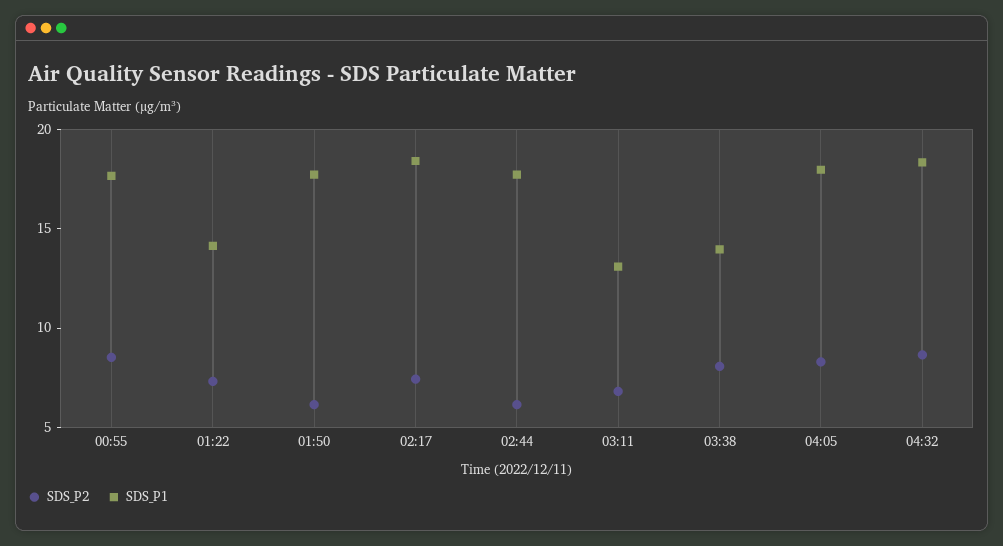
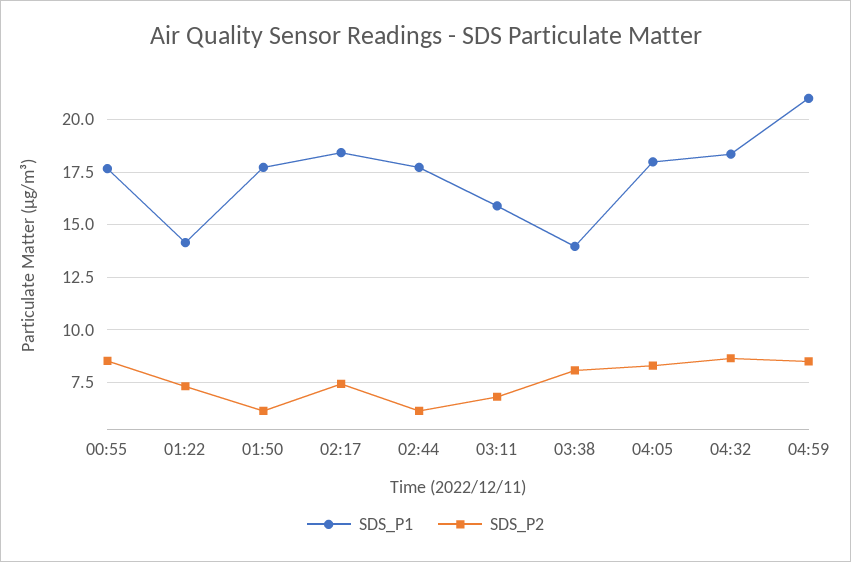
SDS_P1, 03:11: 13 -> 16
SDS_P1, 04:59: none -> 21
SDS_P2, 04:59: none -> 8.5

